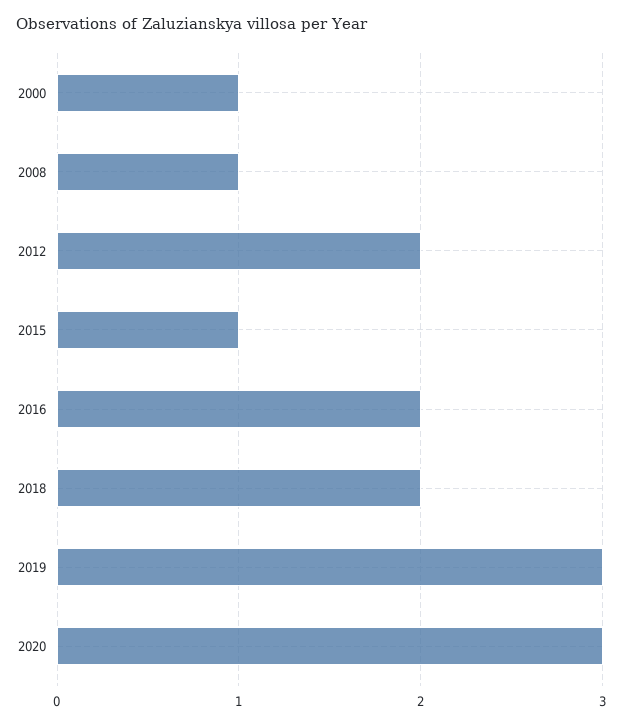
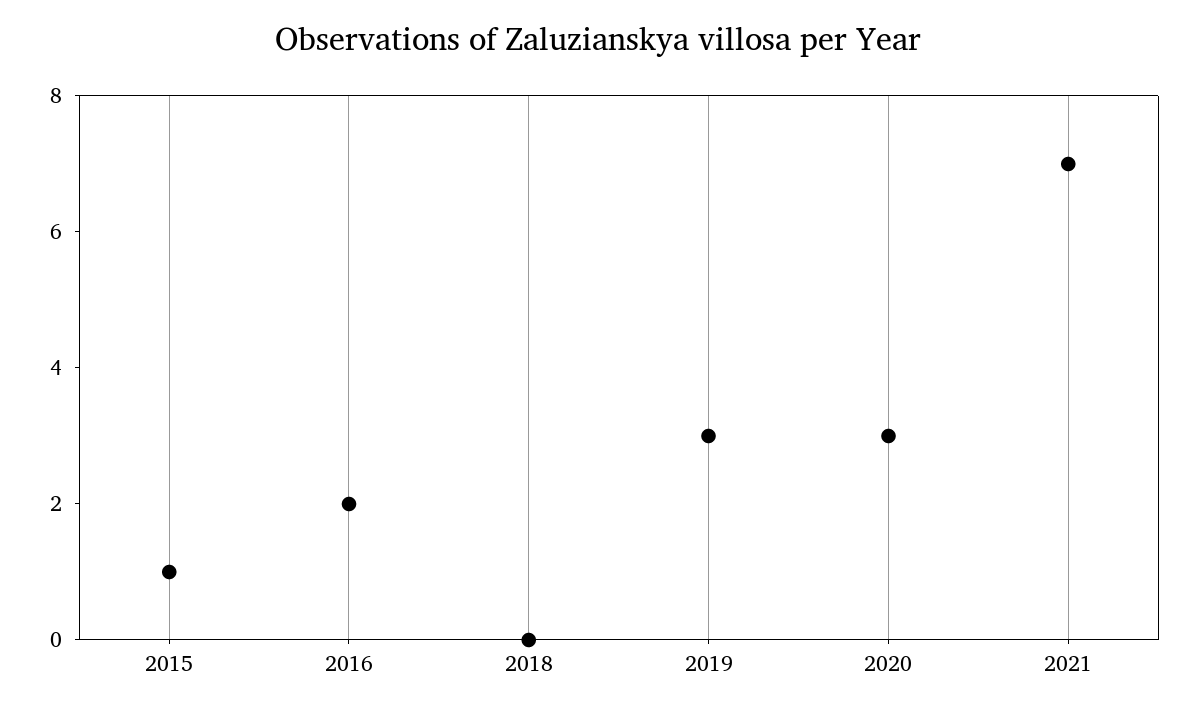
2000: 1 -> none
2008: 1 -> none
2012: 2 -> none
2018: 2 -> 0
2021: none -> 7

